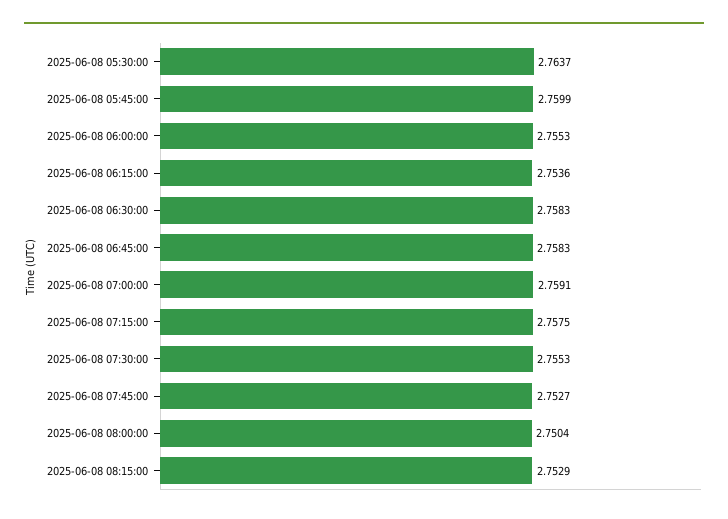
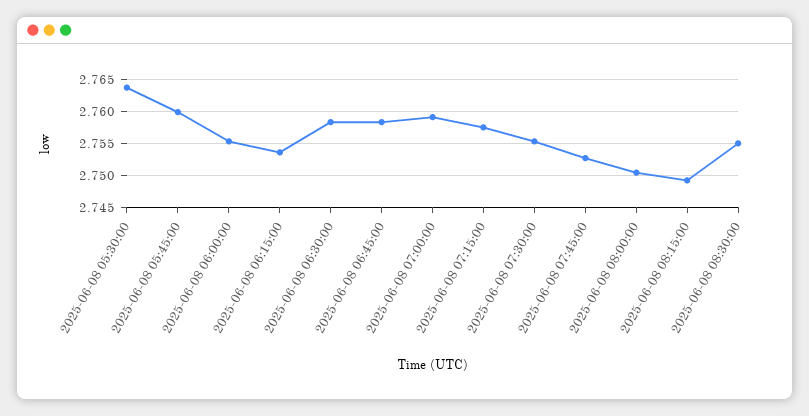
2025-06-08 08:15:00: 2.7529 -> 2.749
2025-06-08 08:30:00: none -> 2.755

